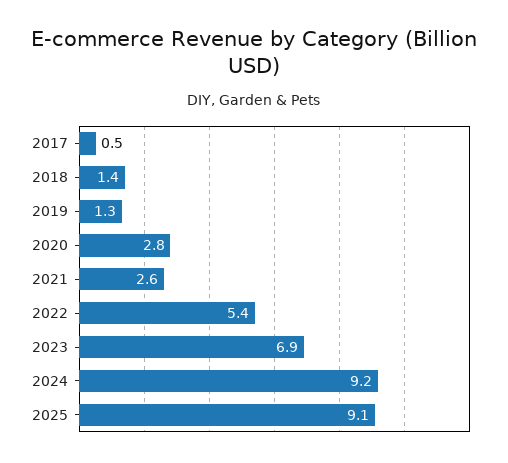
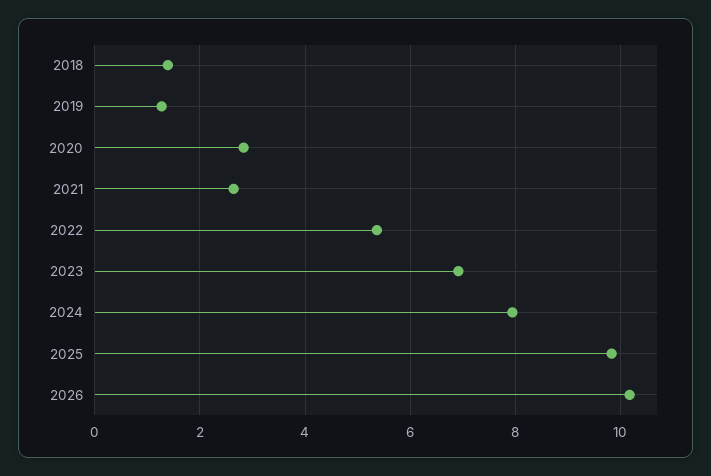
2017: 0.5 -> none
2024: 9.2 -> 8
2025: 9.1 -> 9.8
2026: none -> 10.2

